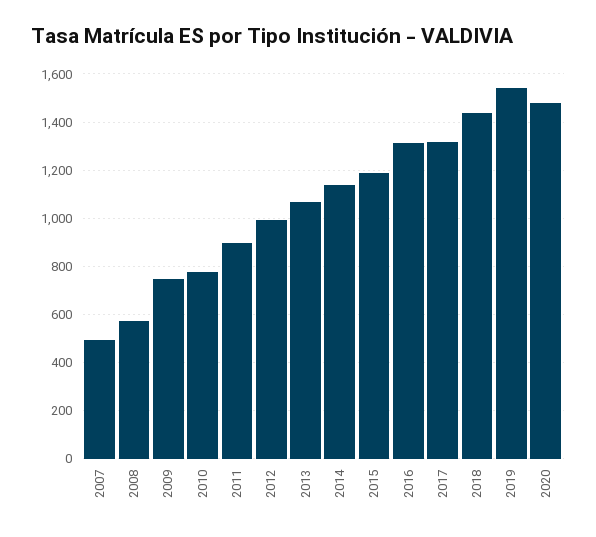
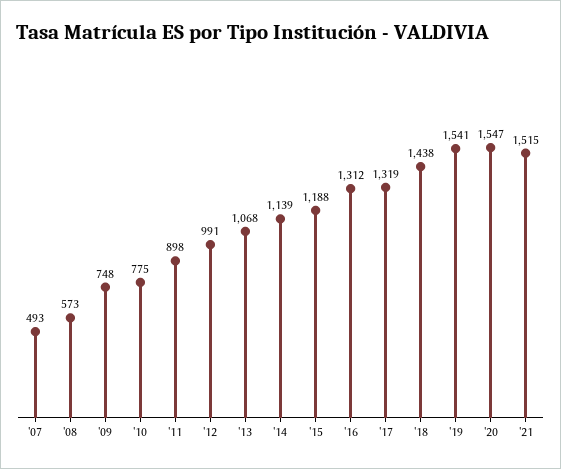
2020: 1475 -> 1547
'21: none -> 1515

